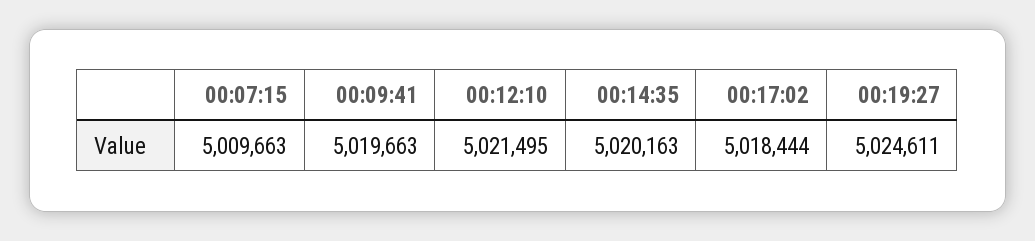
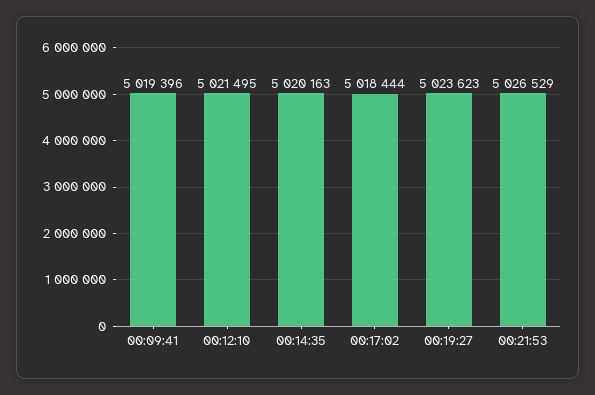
00:07:15: 5009663 -> none
00:09:41: 5019663 -> 5019396
00:19:27: 5024611 -> 5023623
00:21:53: none -> 5026529

